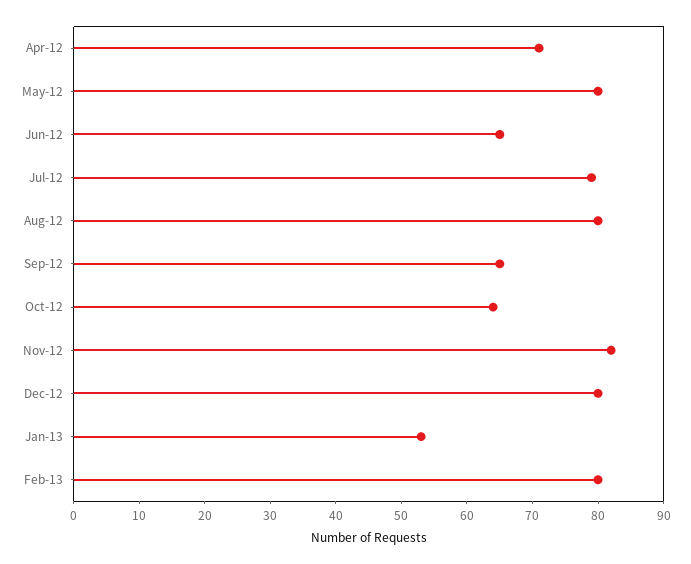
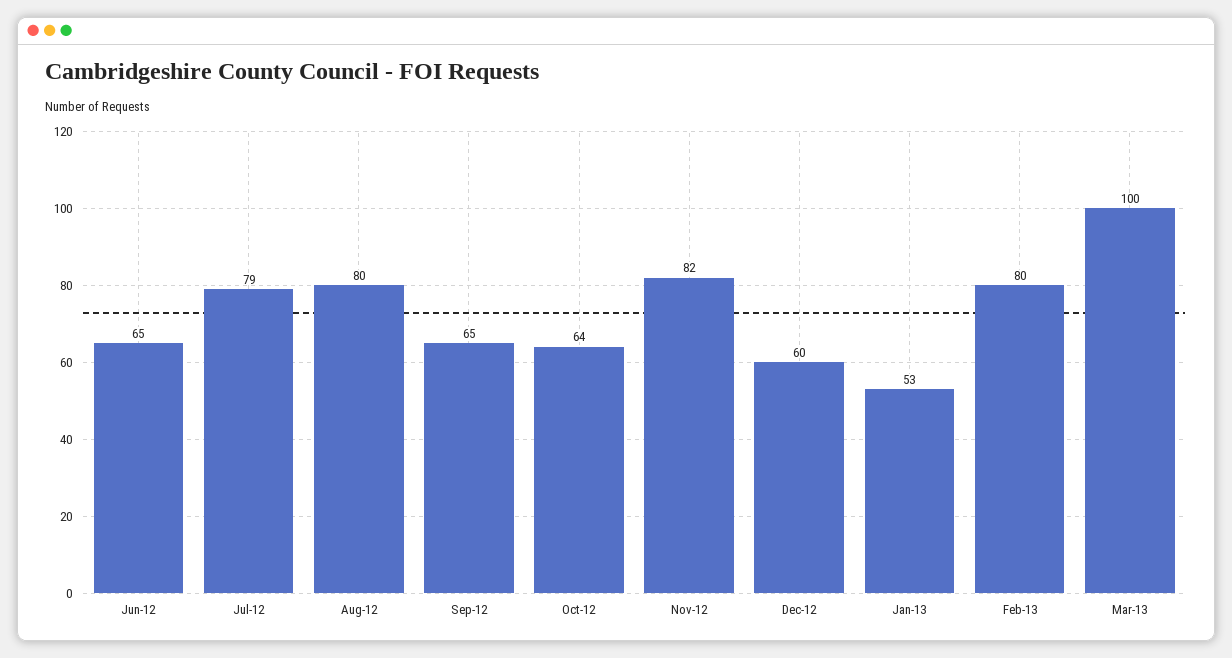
Apr-12: 70 -> none
May-12: 80 -> none
Dec-12: 80 -> 60
Mar-13: none -> 100

